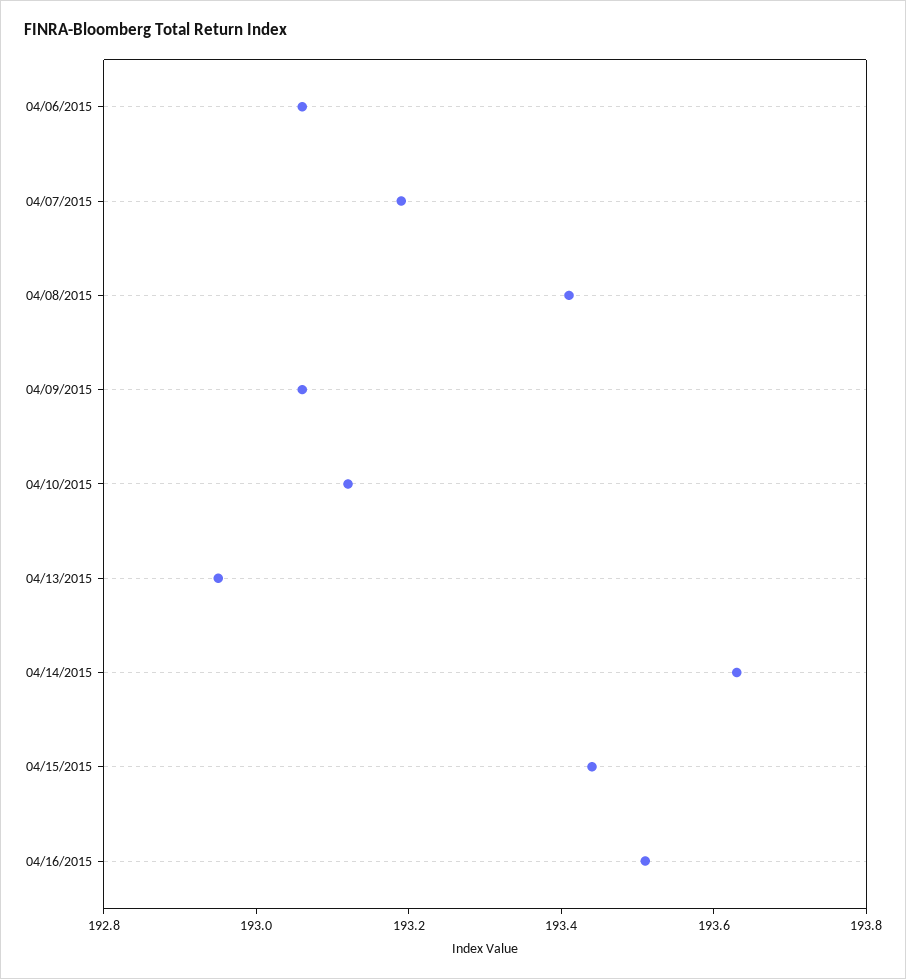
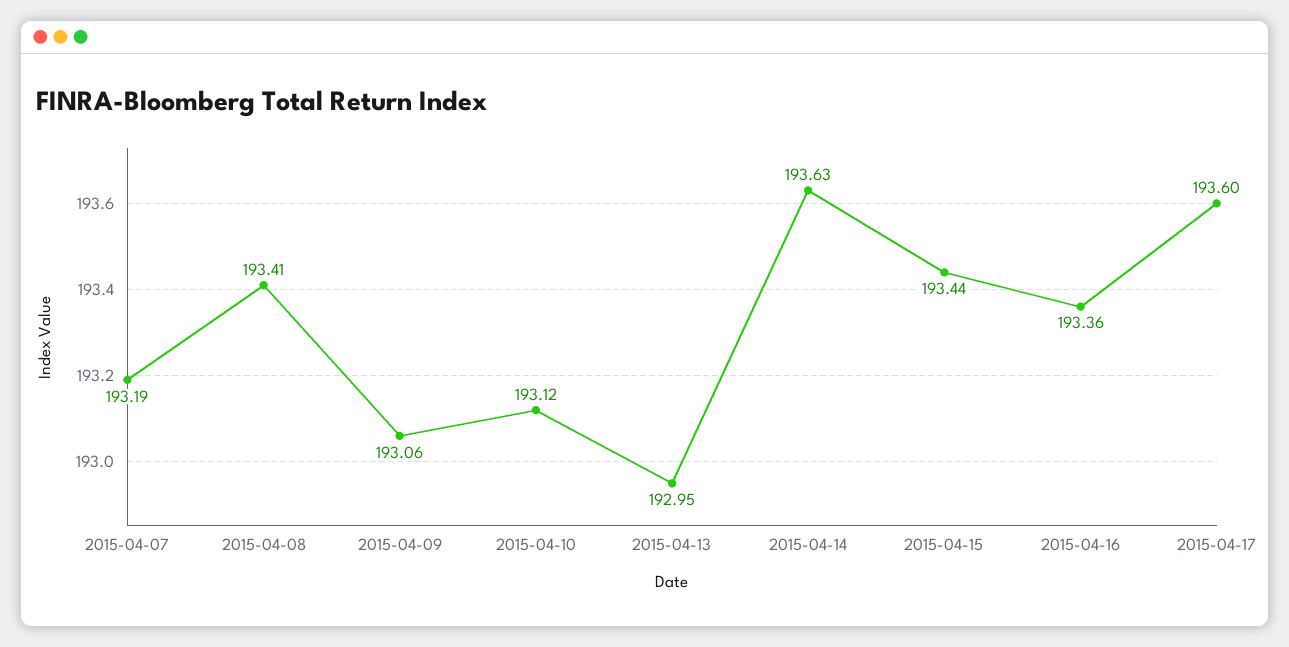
04/06/2015: 193.05 -> none
04/16/2015: 193.5 -> 193.36
2015-04-17: none -> 193.6

